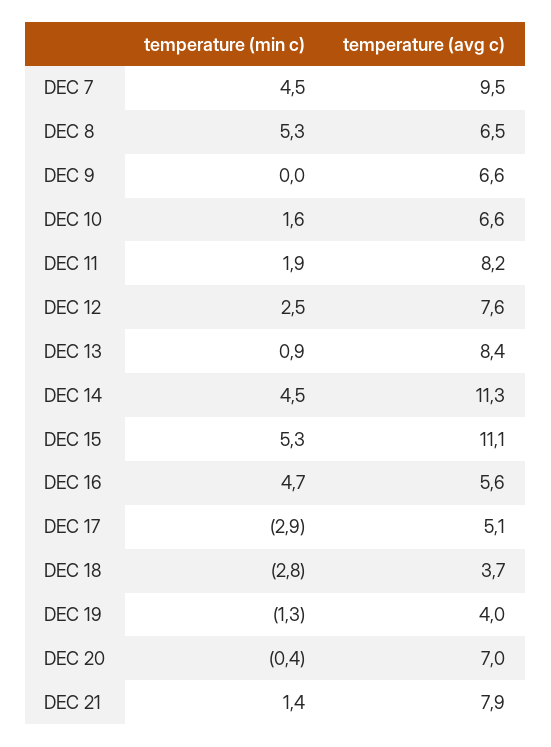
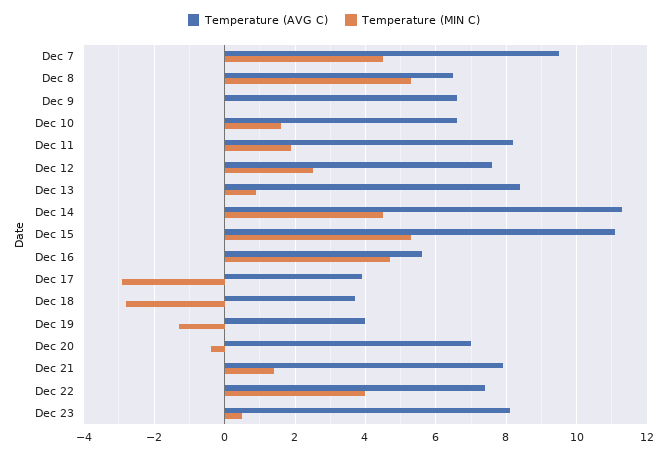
temperature (avg c), DEC 17: 5.1 -> 4
temperature (avg c), Dec 22: none -> 7.5
temperature (min c), Dec 22: none -> 4
temperature (avg c), Dec 23: none -> 8
temperature (min c), Dec 23: none -> 0.5

